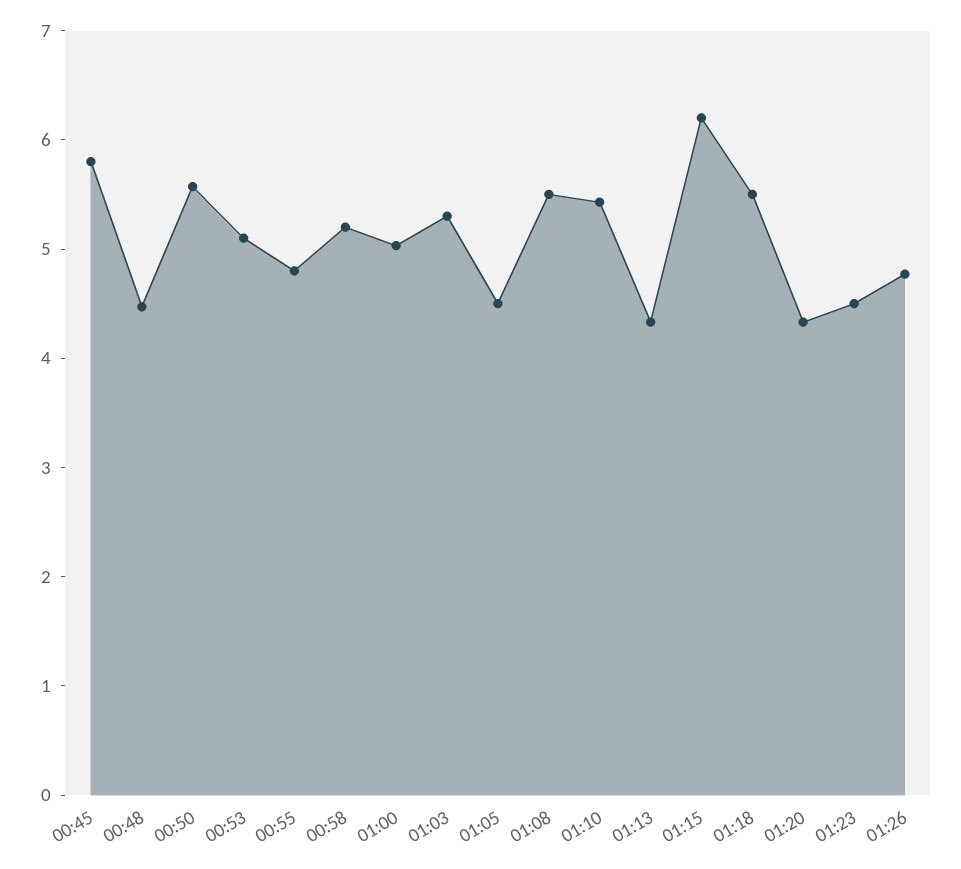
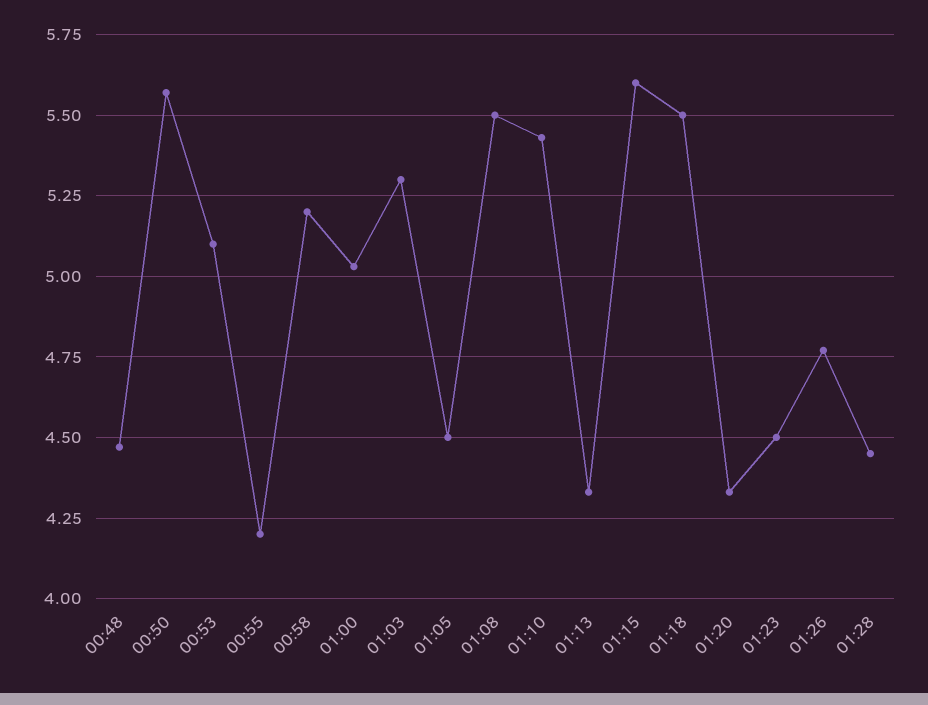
00:45: 5.8 -> none
00:55: 4.8 -> 4.2
01:15: 6.2 -> 5.6
01:28: none -> 4.45

